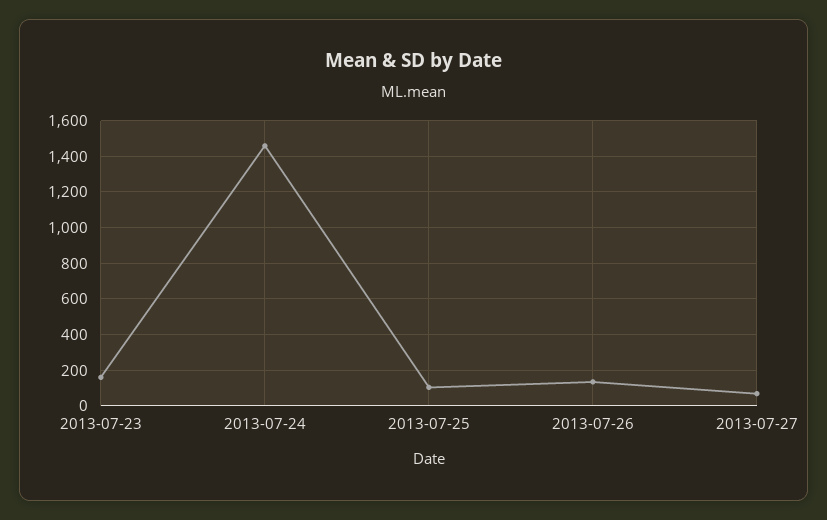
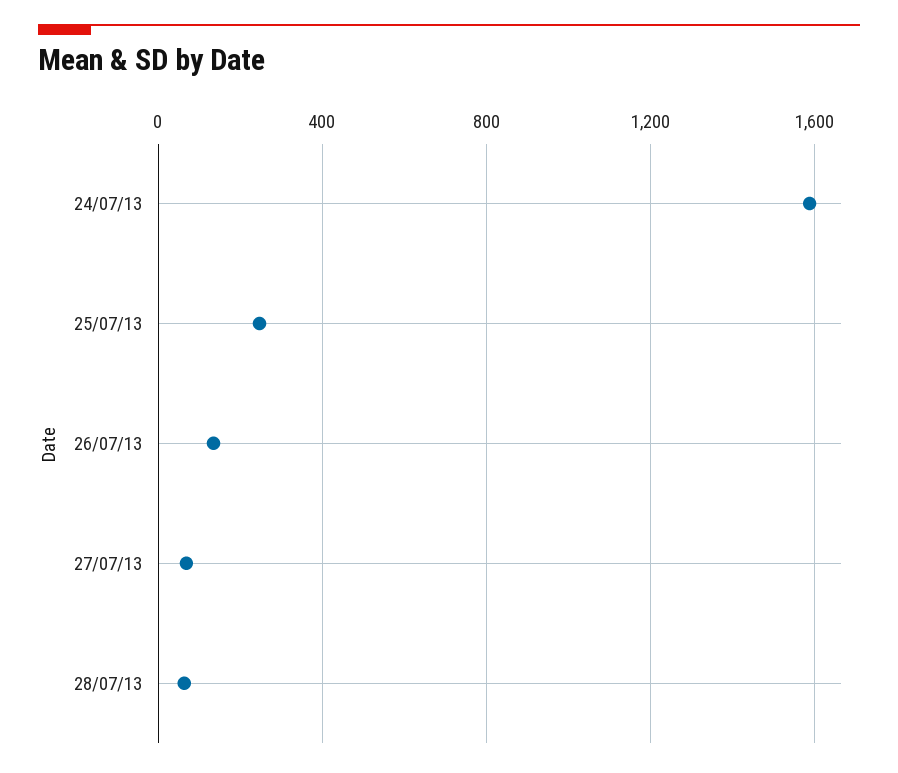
2013-07-23: 150 -> none
2013-07-24: 1450 -> 1600
2013-07-25: 100 -> 250
28/07/13: none -> 50

